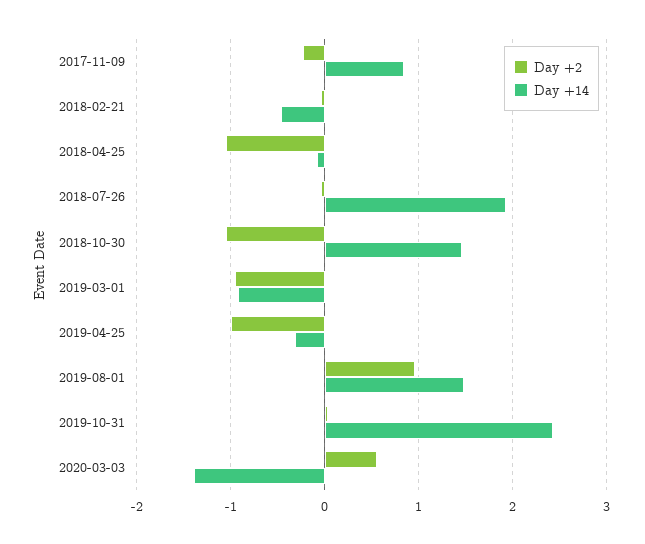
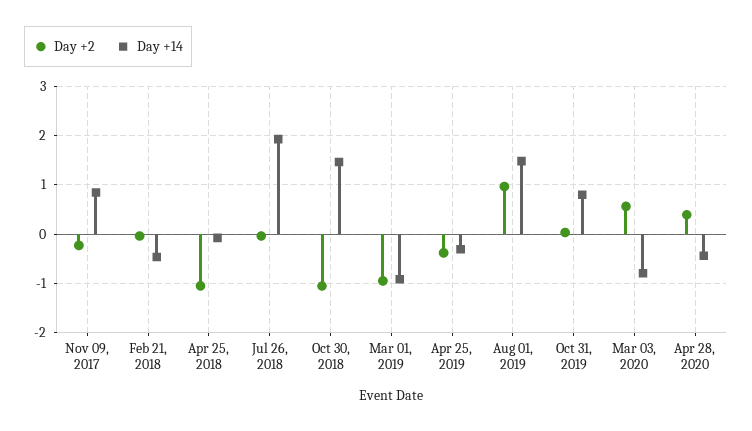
Day +2, 2019-04-25: -1 -> -0.4
Day +14, 2019-10-31: 2.4 -> 0.8
Day +14, 2020-03-03: -1.4 -> -0.8
Day +2, Apr 28, 2020: none -> 0.4
Day +14, Apr 28, 2020: none -> -0.4

